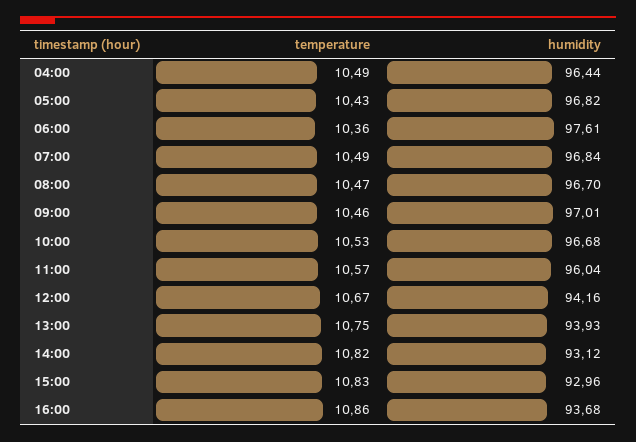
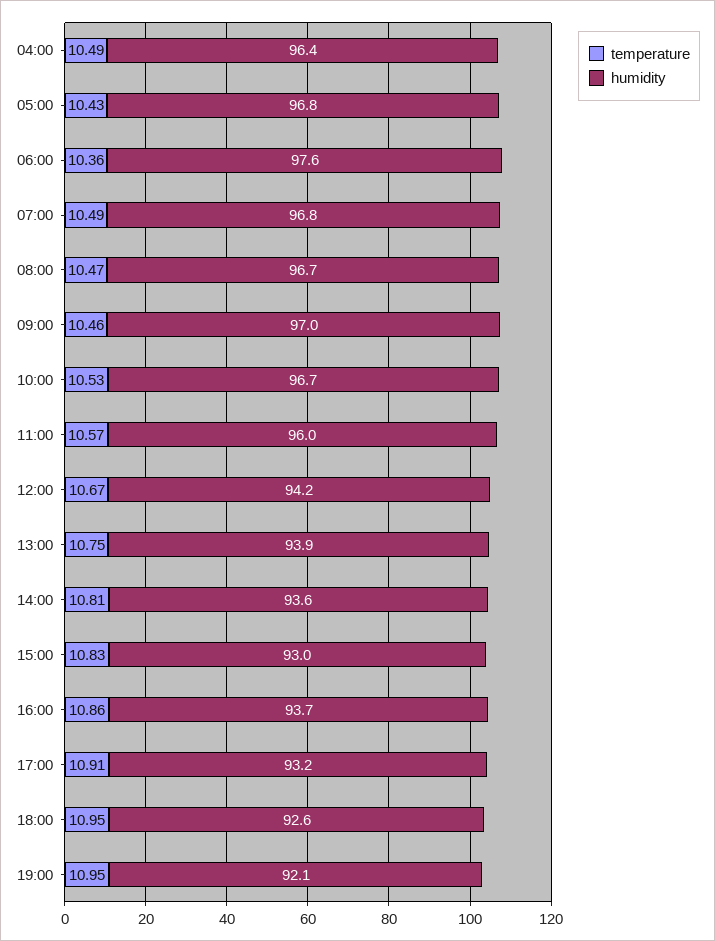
temperature, 14:00: 10.82 -> 10.81
humidity, 14:00: 93.12 -> 93.6
temperature, 17:00: none -> 10.91
humidity, 17:00: none -> 93.2
temperature, 18:00: none -> 10.95
humidity, 18:00: none -> 92.6
temperature, 19:00: none -> 10.95
humidity, 19:00: none -> 92.1

